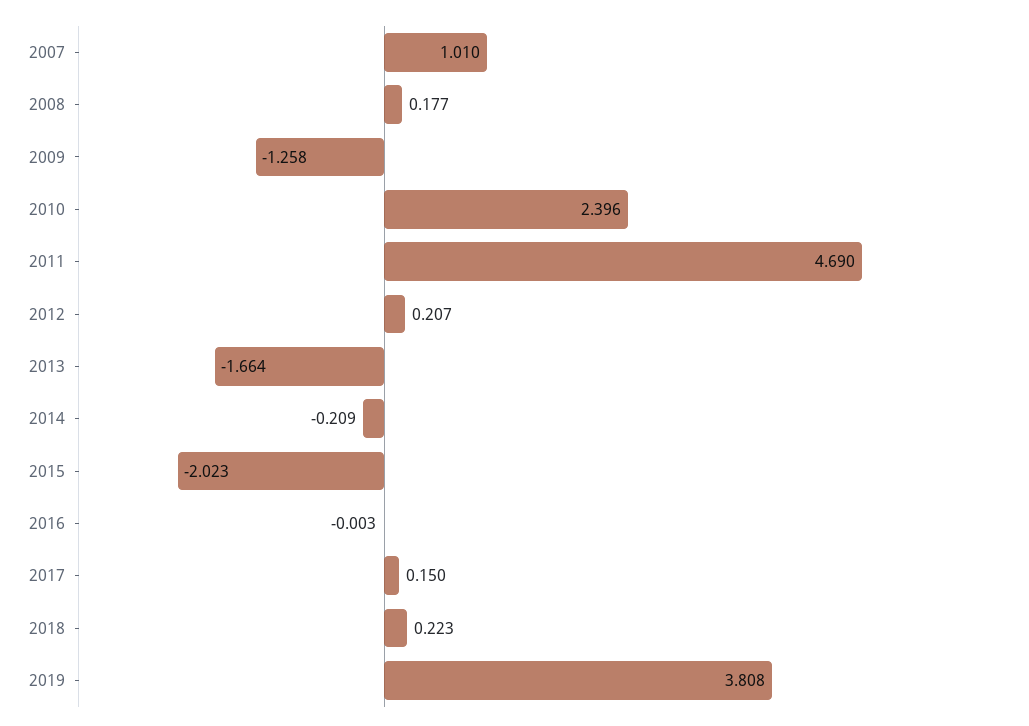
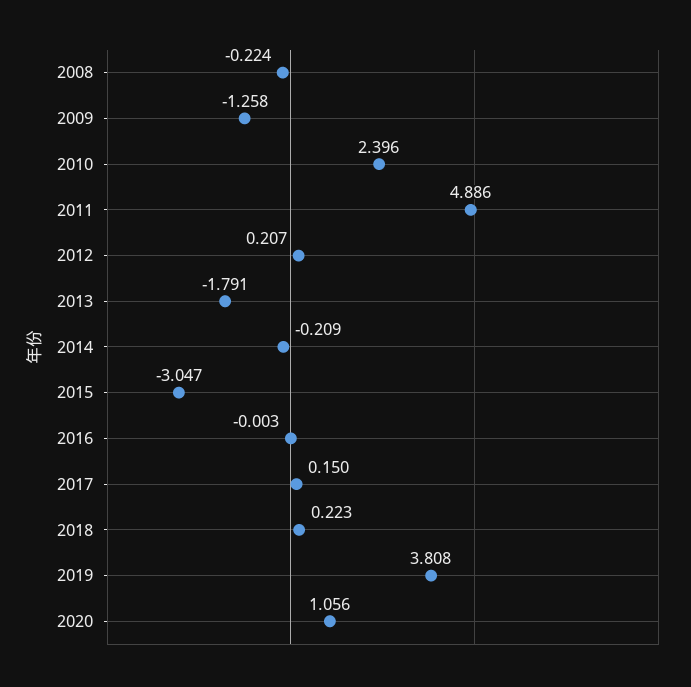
2007: 1.01 -> none
2008: 0.177 -> -0.224
2011: 4.69 -> 4.886
2013: -1.664 -> -1.791
2015: -2.023 -> -3.047
2020: none -> 1.056

